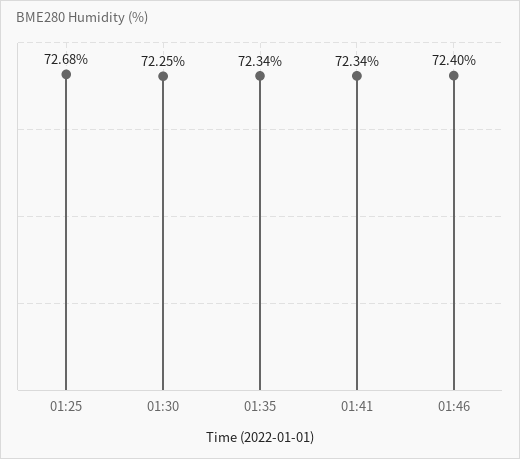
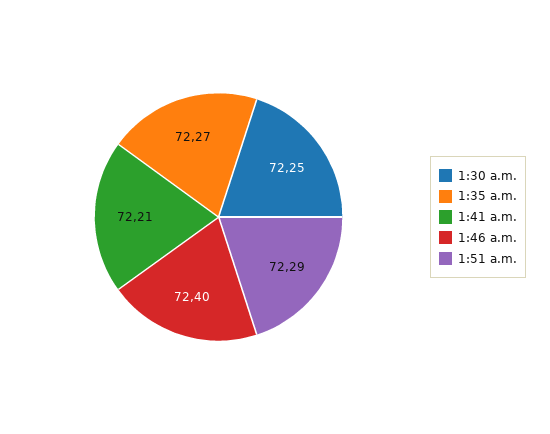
01:25: 72.68 -> none
01:35: 72.34 -> 72.27
01:41: 72.34 -> 72.21
1:51 a.m.: none -> 72.29

